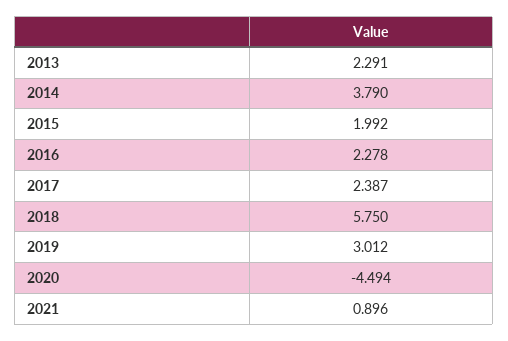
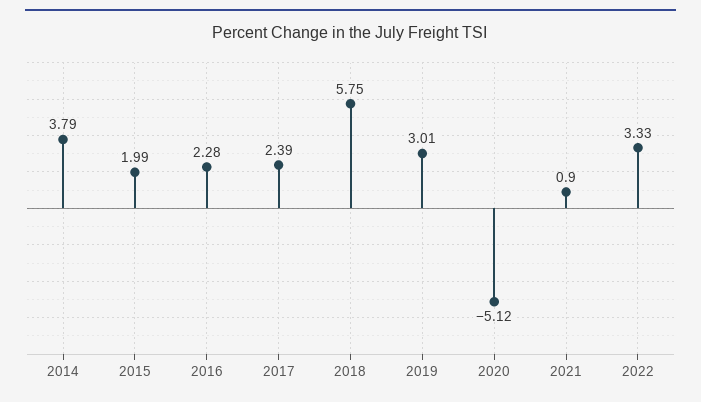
2013: 2.291 -> none
2020: -4.494 -> -5.12
2022: none -> 3.33

